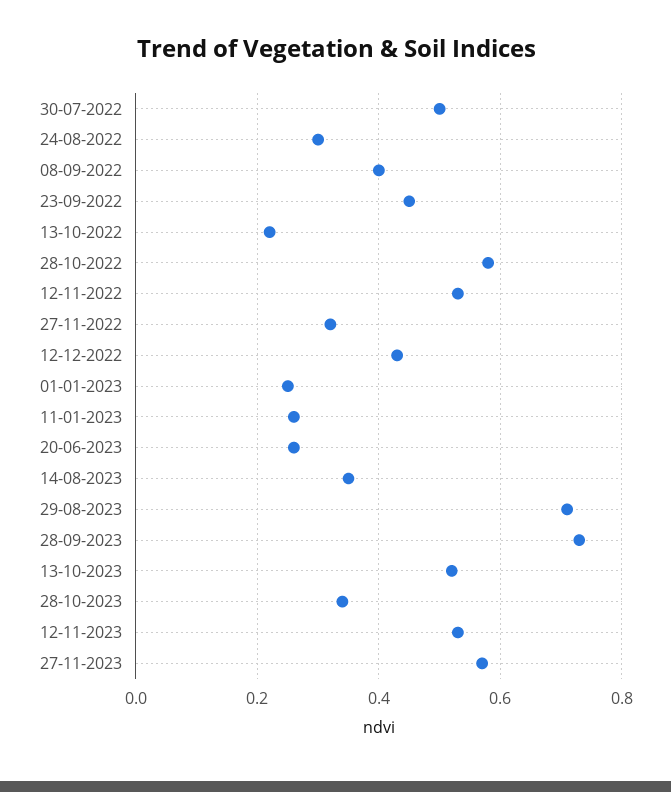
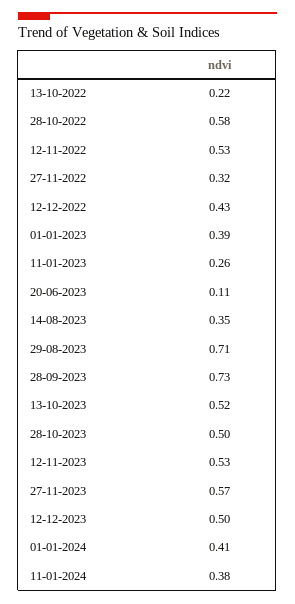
30-07-2022: 0.5 -> none
24-08-2022: 0.3 -> none
08-09-2022: 0.4 -> none
23-09-2022: 0.45 -> none
01-01-2023: 0.25 -> 0.39
20-06-2023: 0.25 -> 0.11
28-10-2023: 0.35 -> 0.5
12-12-2023: none -> 0.5
01-01-2024: none -> 0.41
11-01-2024: none -> 0.38

